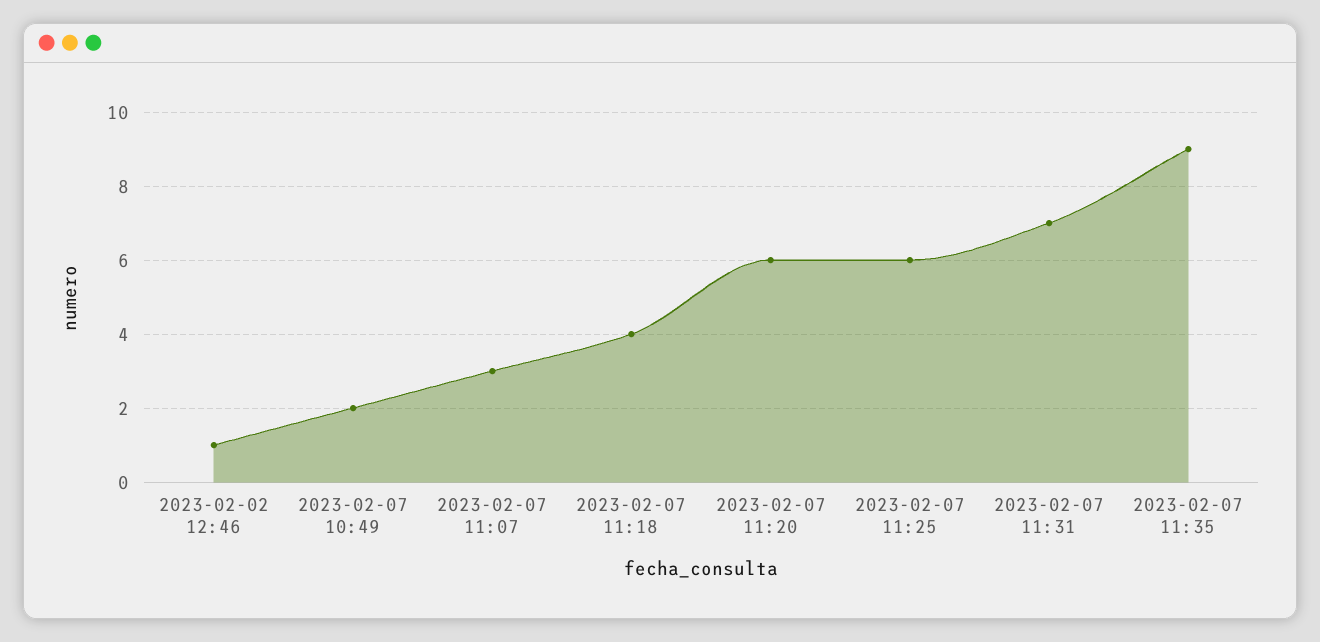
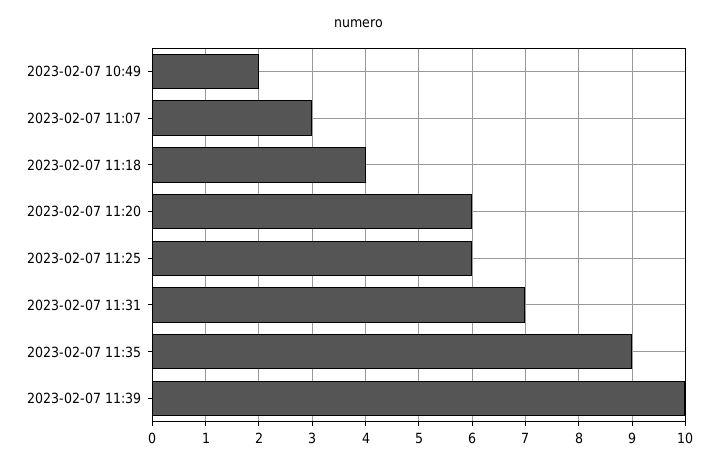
2023-02-02 12:46: 1 -> none
2023-02-07 11:39: none -> 10

